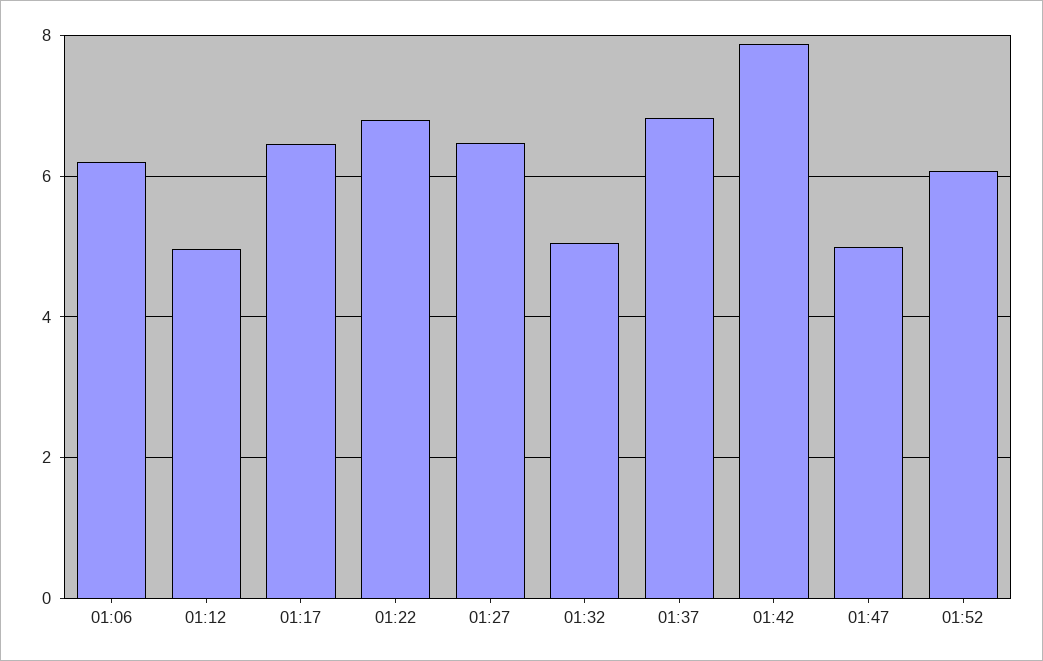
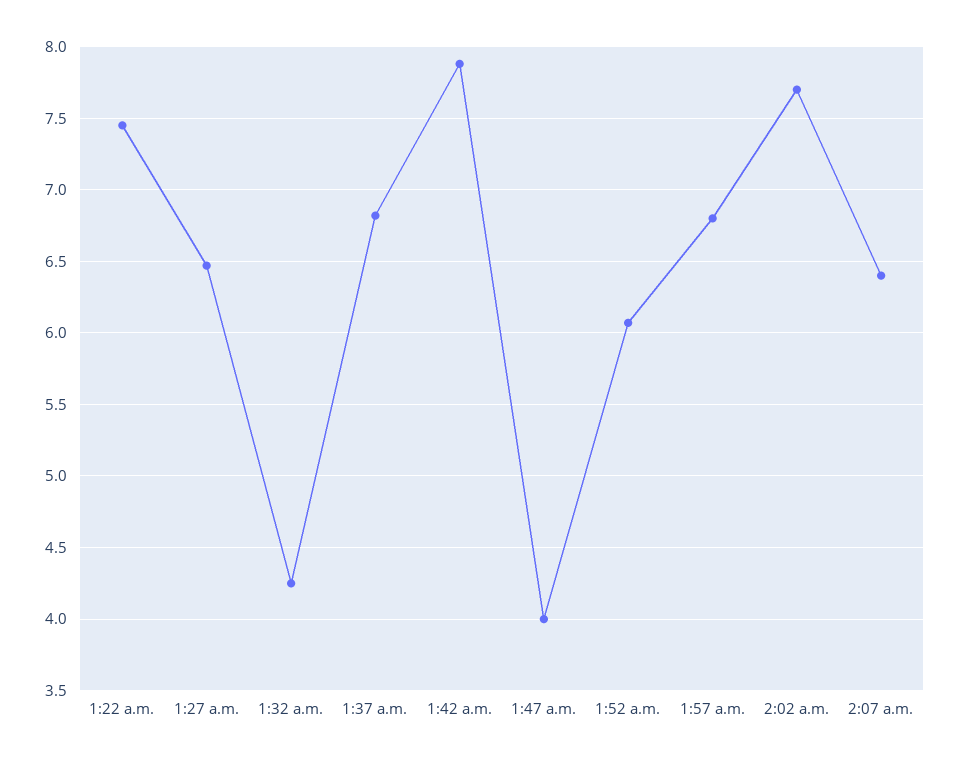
01:06: 6.2 -> none
01:12: 5 -> none
01:17: 6.4 -> none
01:22: 6.8 -> 7.45
01:32: 5 -> 4.25
01:47: 5 -> 4
1:57 a.m.: none -> 6.8
2:02 a.m.: none -> 7.7
2:07 a.m.: none -> 6.4

